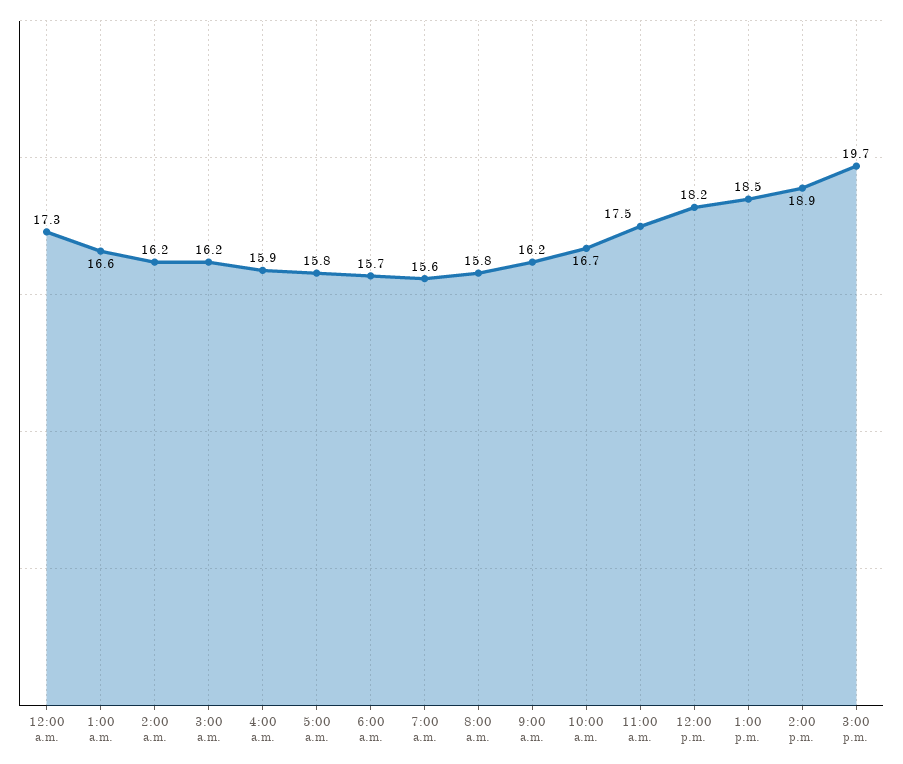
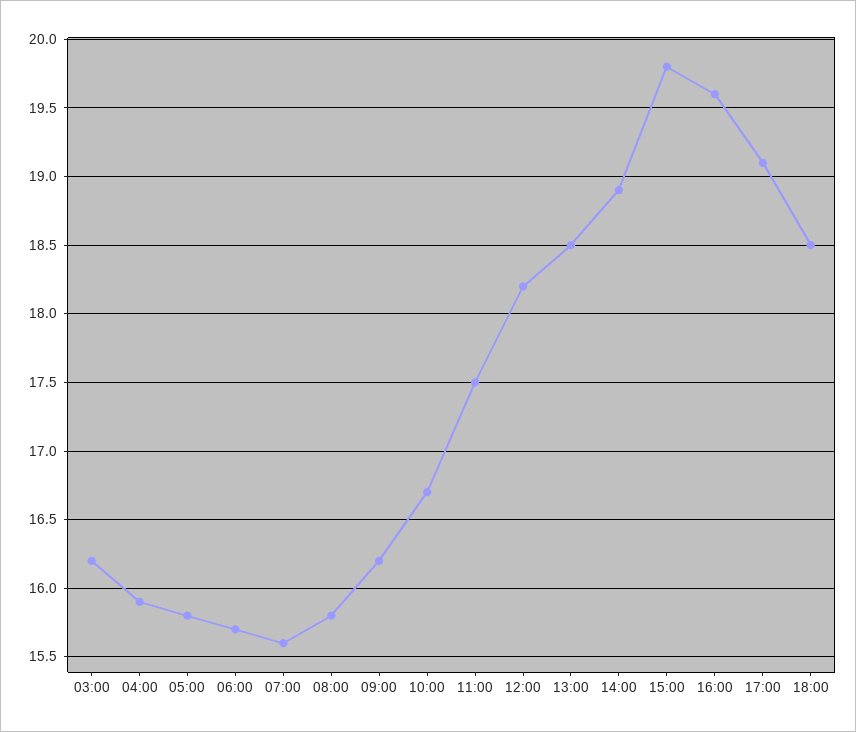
12:00 a.m.: 17.3 -> none
1:00 a.m.: 16.6 -> none
2:00 a.m.: 16.2 -> none
3:00 p.m.: 19.7 -> 19.8
16:00: none -> 19.6
17:00: none -> 19.1
18:00: none -> 18.5

